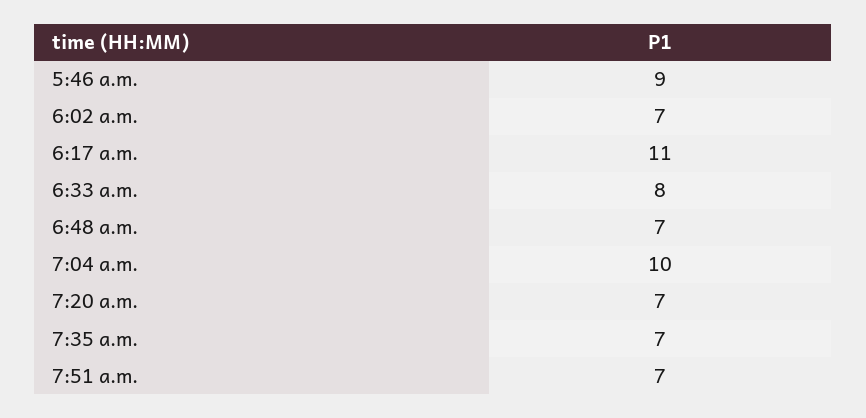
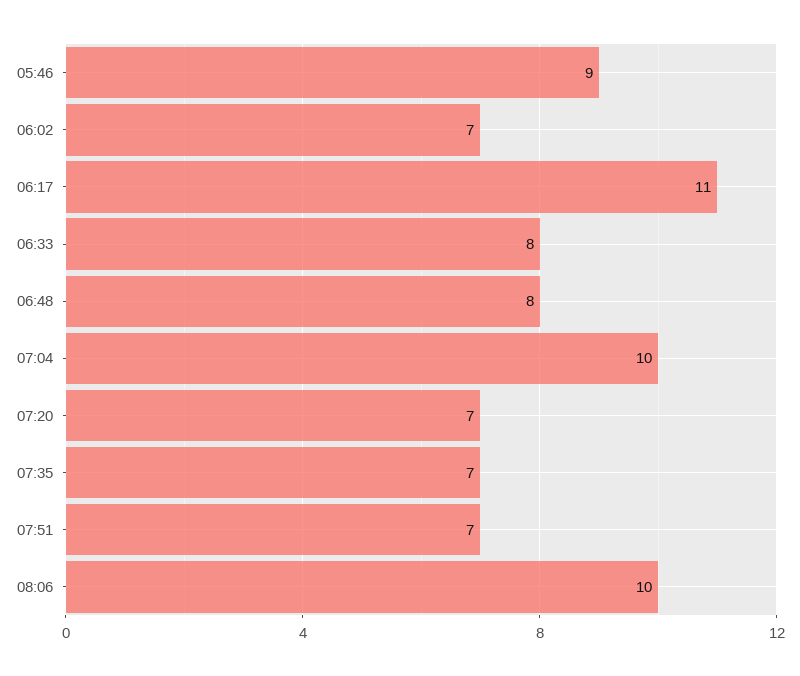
6:48 a.m.: 7 -> 8
08:06: none -> 10

